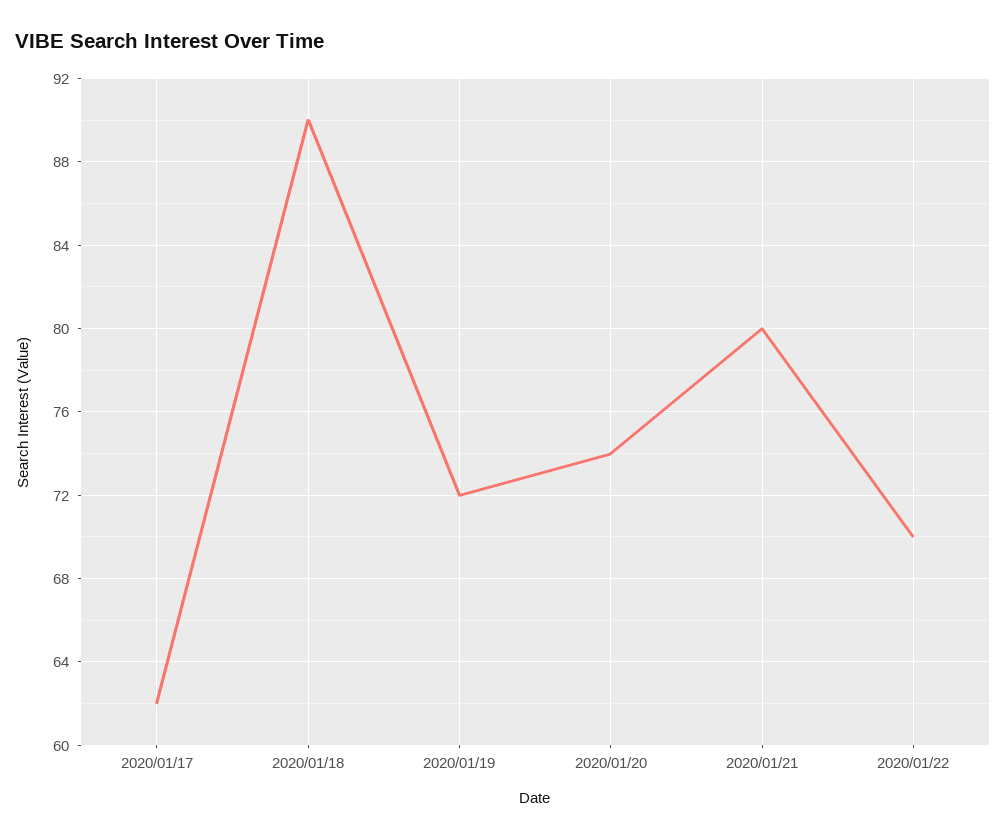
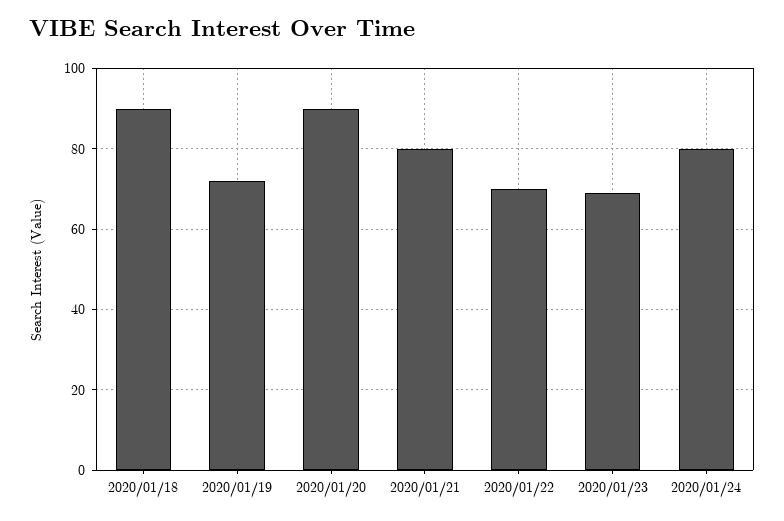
2020/01/17: 62 -> none
2020/01/20: 74 -> 90
2020/01/23: none -> 70
2020/01/24: none -> 80

